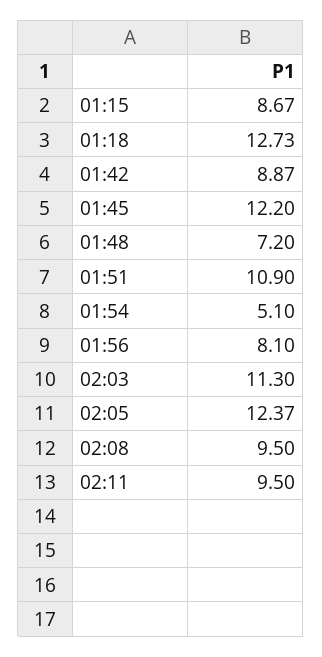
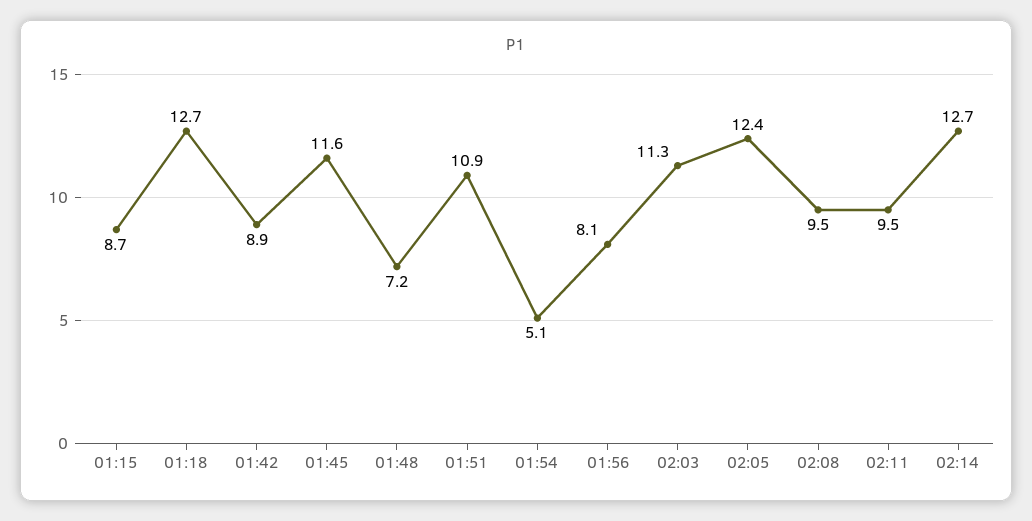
01:45: 12.2 -> 11.6
02:14: none -> 12.7

